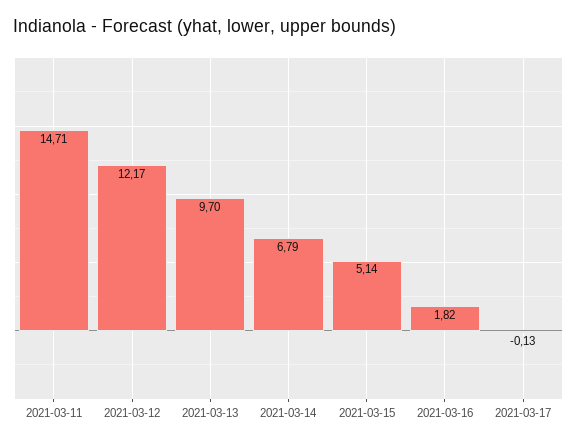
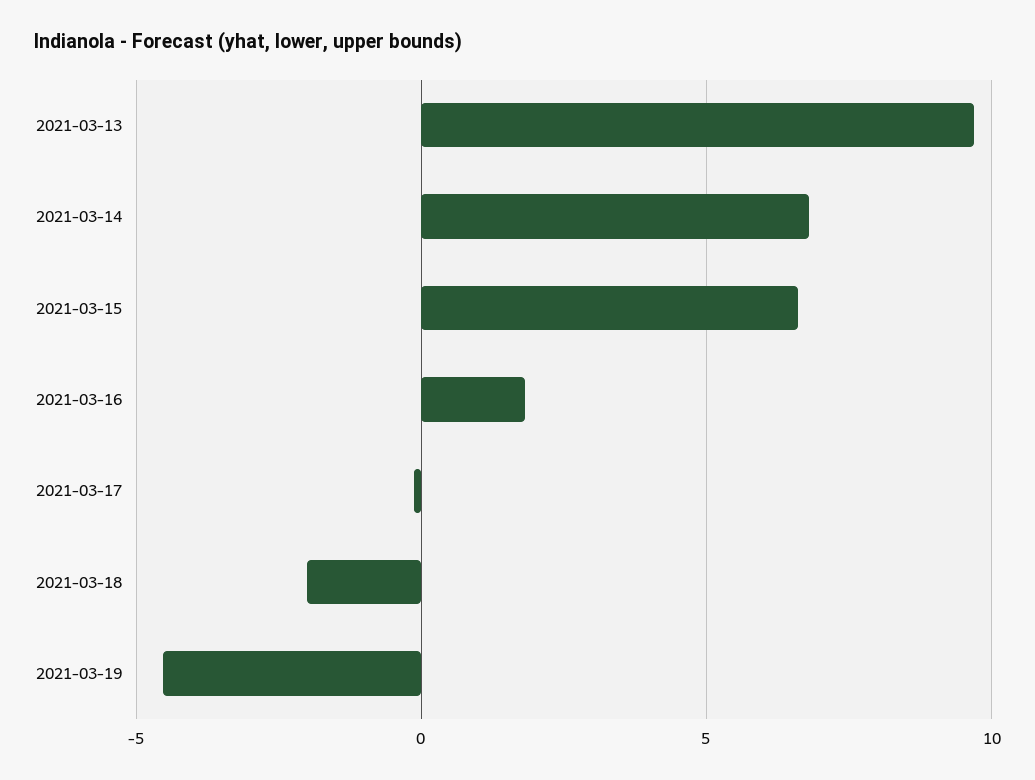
2021-03-11: 14.71 -> none
2021-03-12: 12.17 -> none
2021-03-15: 5.14 -> 6.5
2021-03-18: none -> -2
2021-03-19: none -> -4.5

